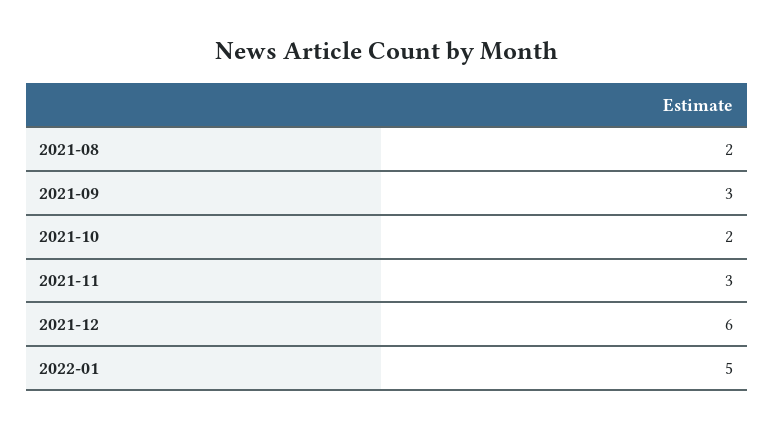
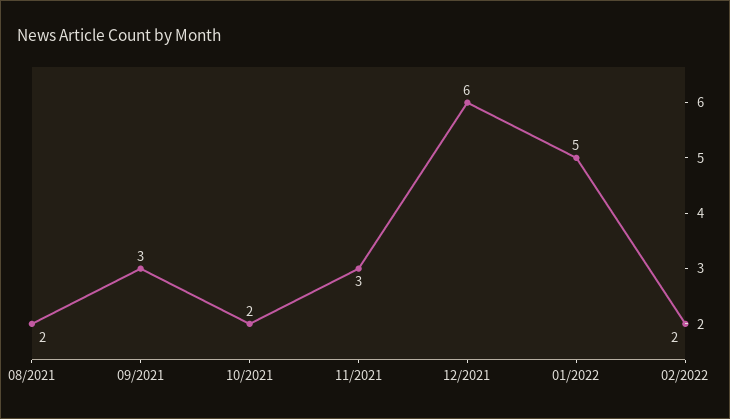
02/2022: none -> 2

